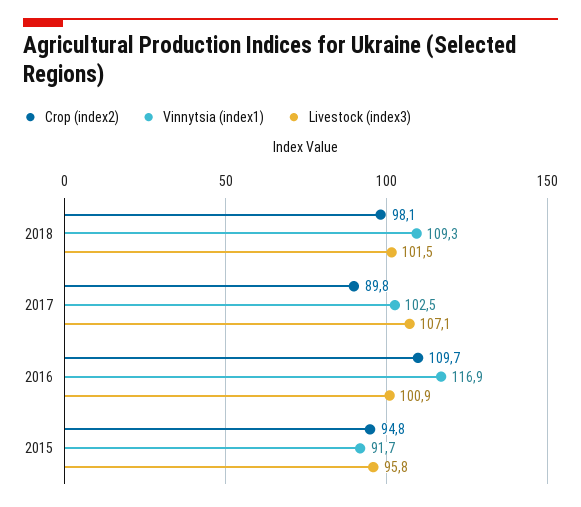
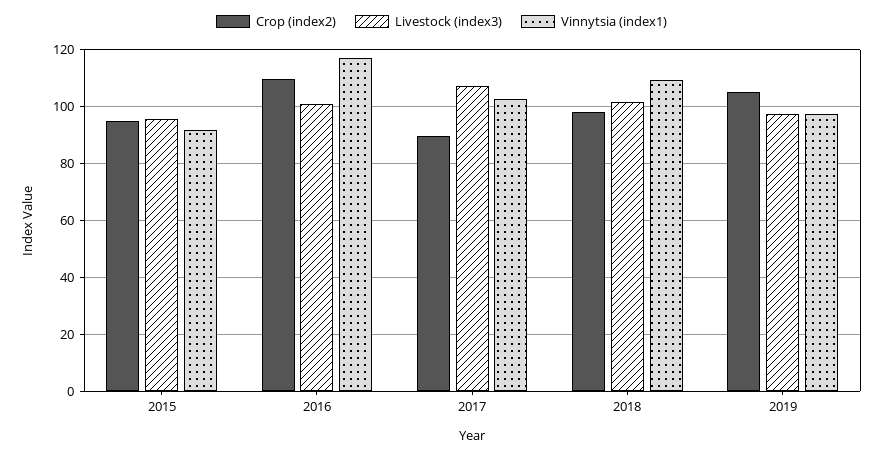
Crop (index2), 2019: none -> 105
Livestock (index3), 2019: none -> 97.5
Vinnytsia (index1), 2019: none -> 97.5

